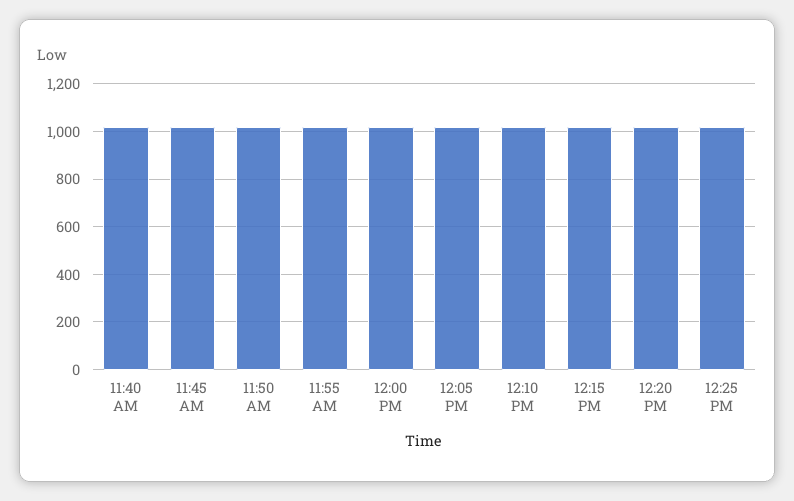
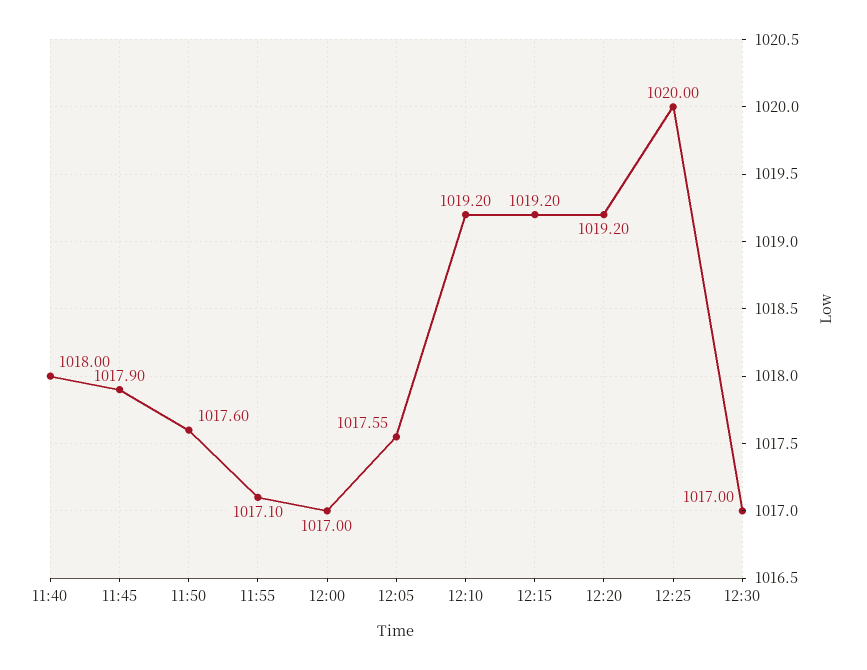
12:30: none -> 1017

